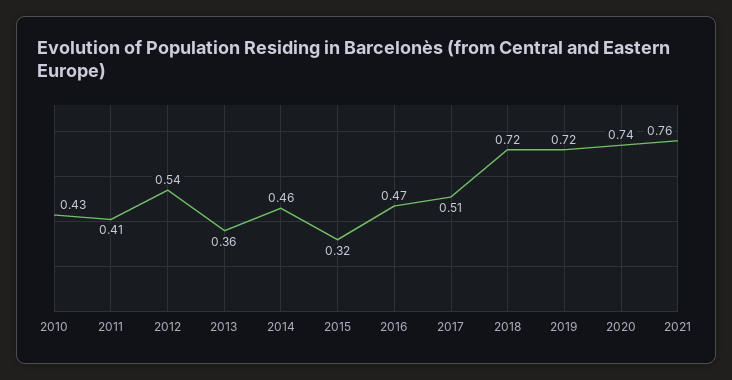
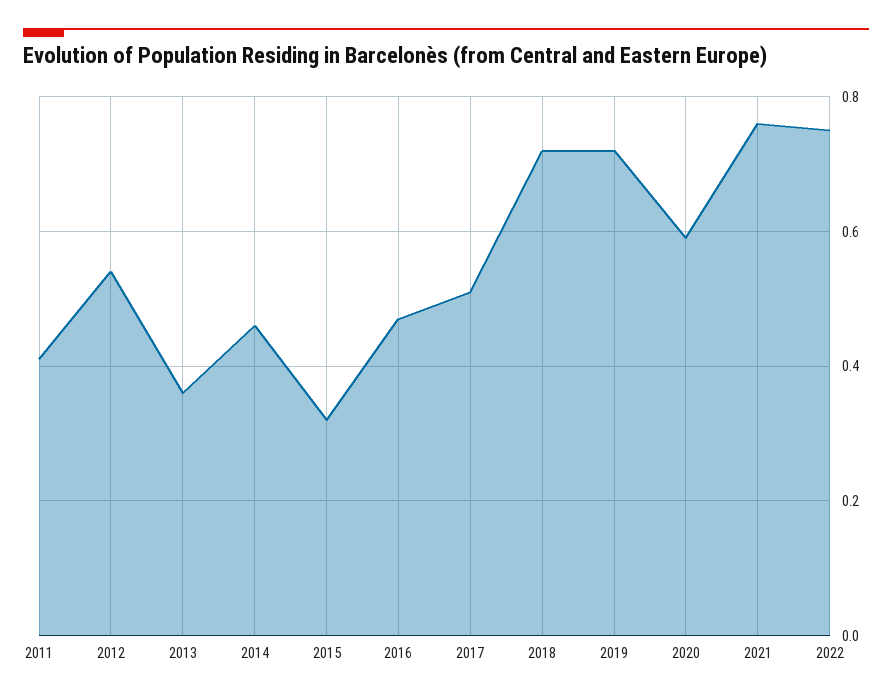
2010: 0.43 -> none
2020: 0.74 -> 0.6
2022: none -> 0.75

